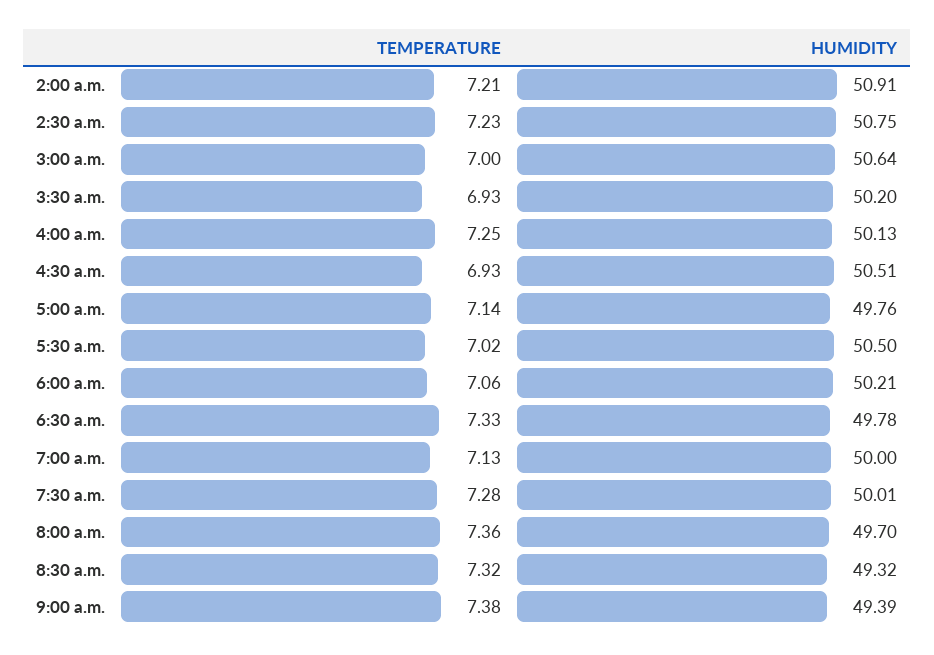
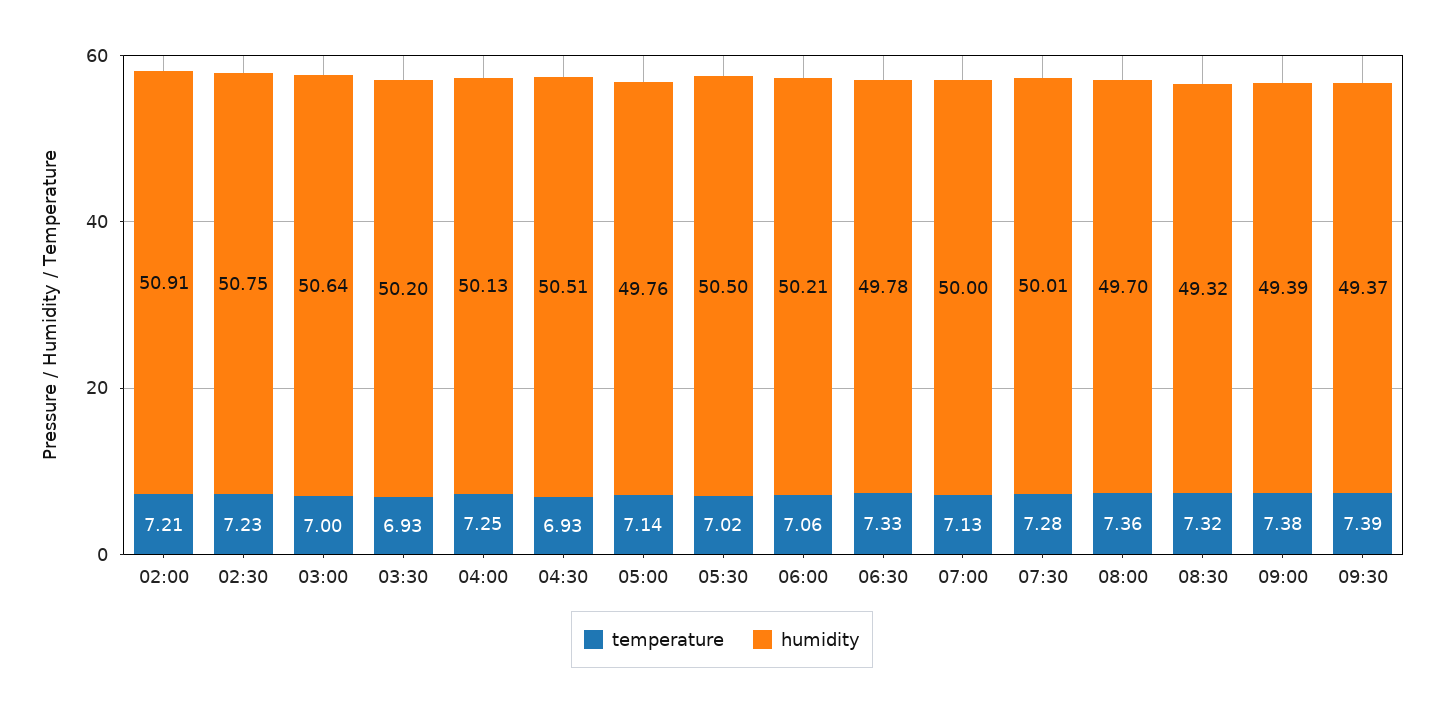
TEMPERATURE, 09:30: none -> 7.39
HUMIDITY, 09:30: none -> 49.37

